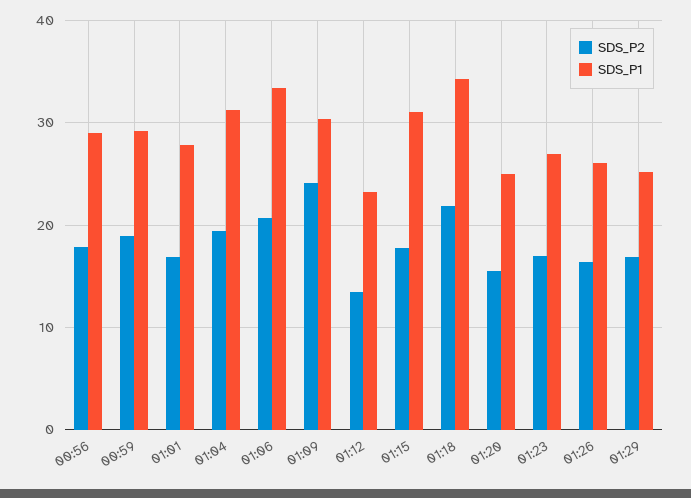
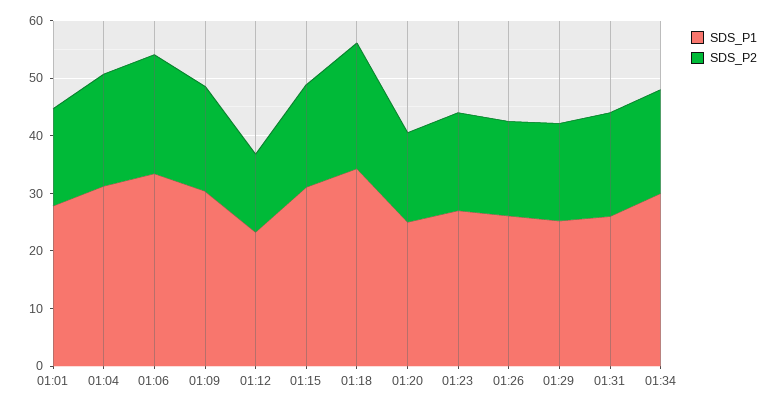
SDS_P2, 00:56: 18 -> none
SDS_P1, 00:56: 29 -> none
SDS_P2, 00:59: 19 -> none
SDS_P1, 00:59: 29 -> none
SDS_P2, 01:09: 24 -> 18
SDS_P1, 01:31: none -> 26
SDS_P2, 01:31: none -> 18
SDS_P1, 01:34: none -> 30
SDS_P2, 01:34: none -> 18

